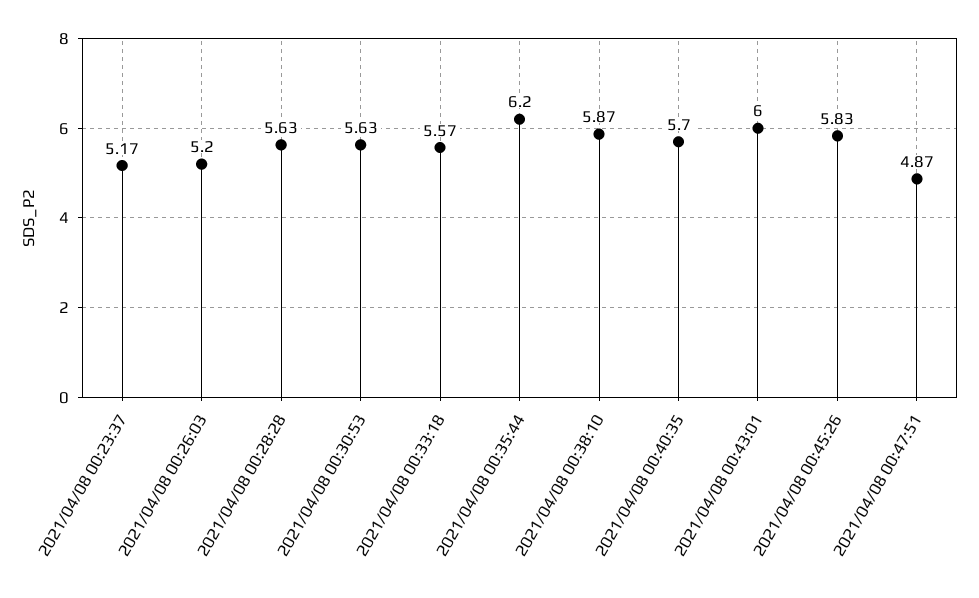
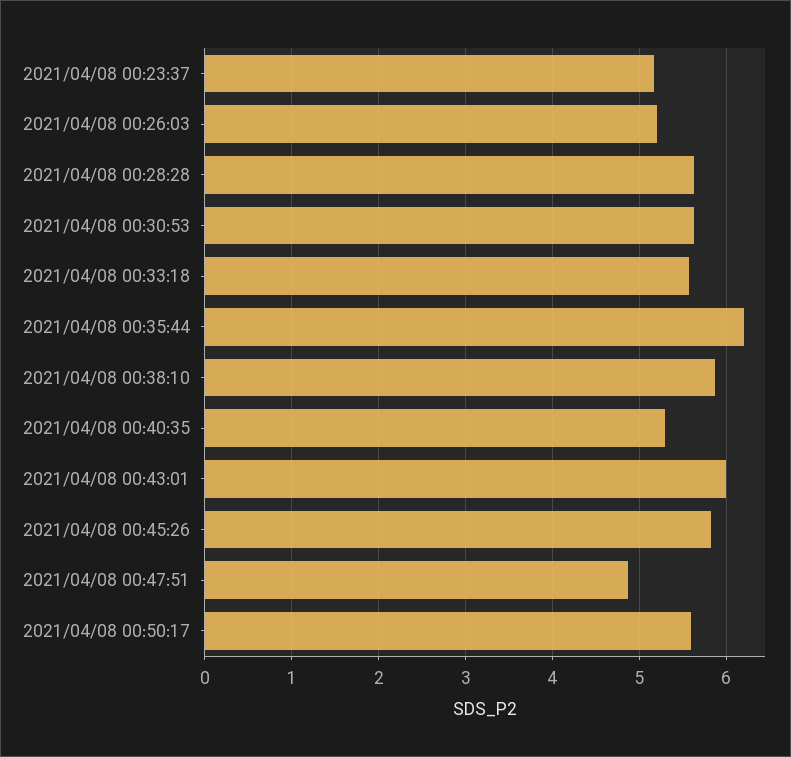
2021/04/08 00:40:35: 5.7 -> 5.3
2021/04/08 00:50:17: none -> 5.6

